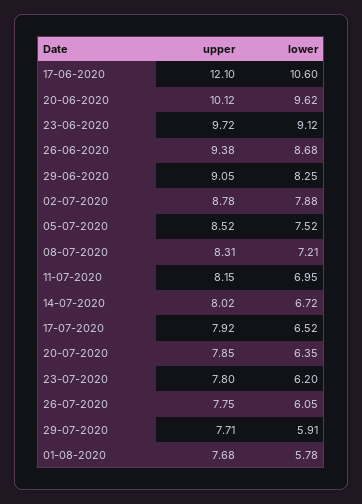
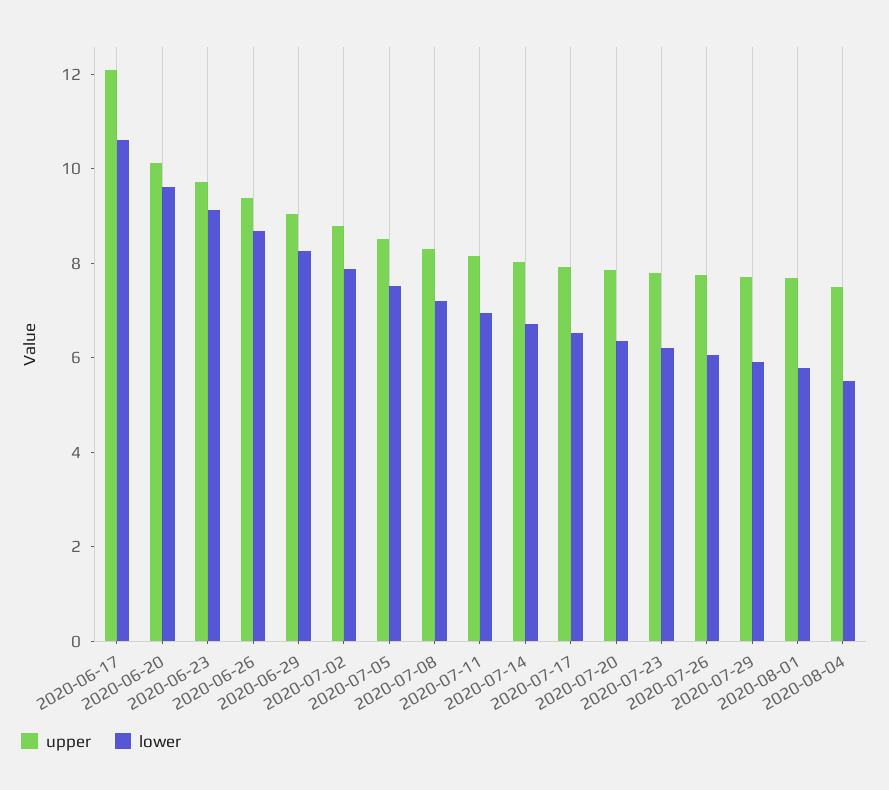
upper, 2020-08-04: none -> 7.5
lower, 2020-08-04: none -> 5.5

